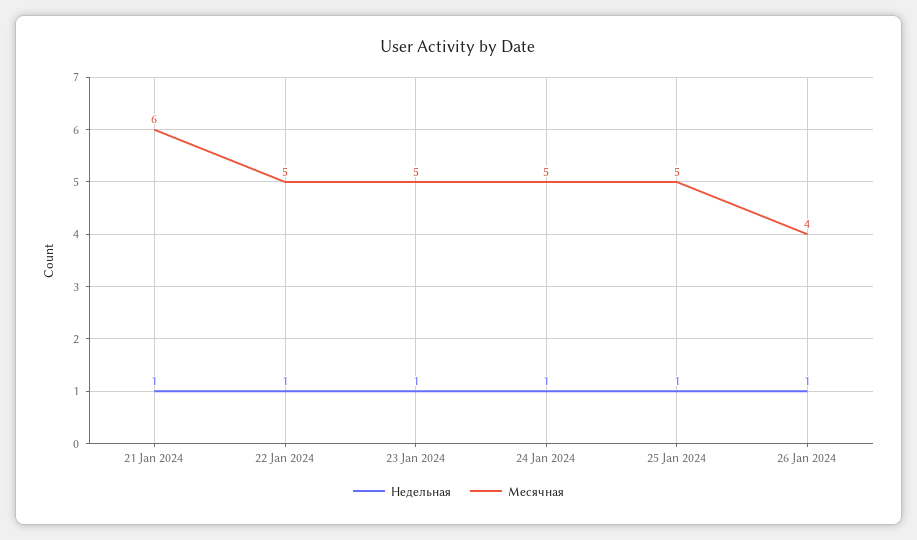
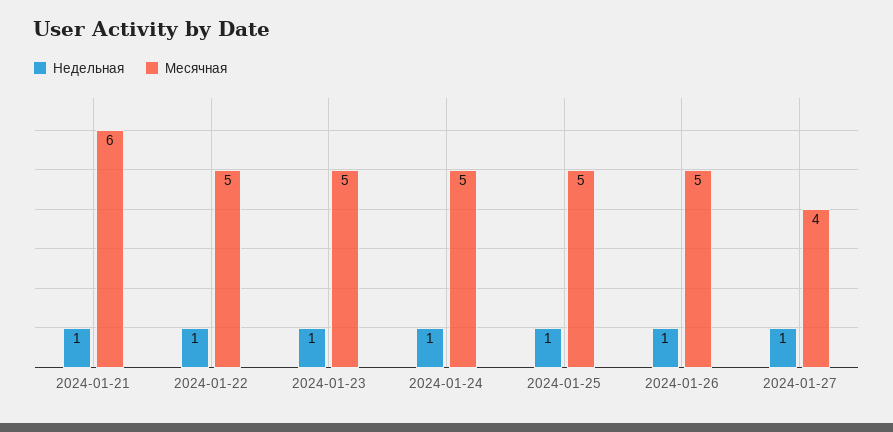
Месячная, 26 Jan 2024: 4 -> 5
Недельная, 2024-01-27: none -> 1
Месячная, 2024-01-27: none -> 4

